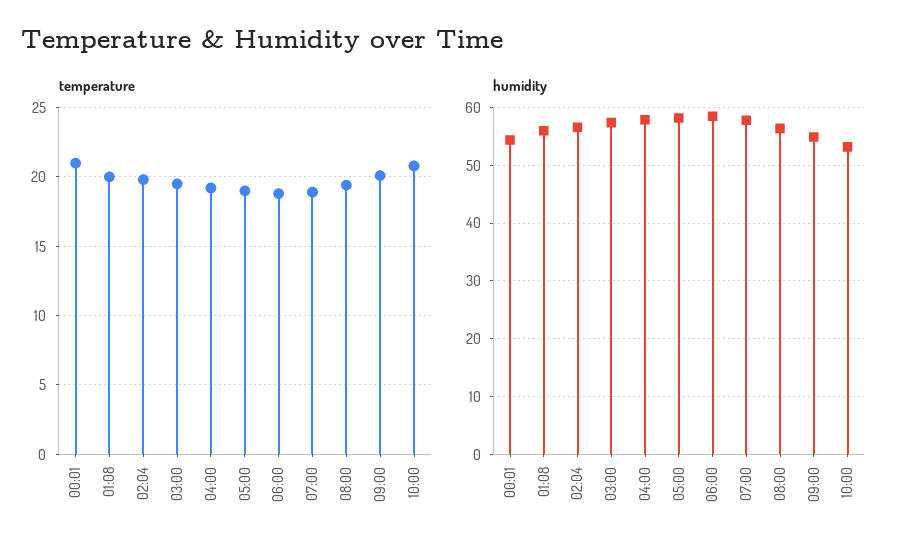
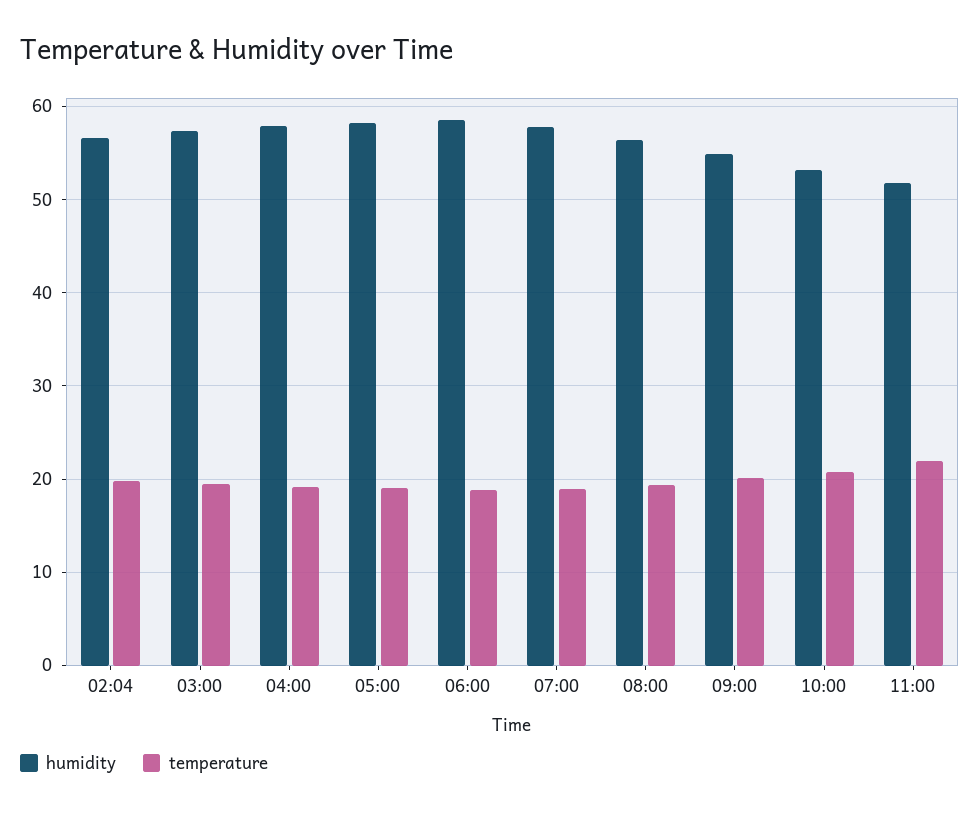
temperature, 00:01: 21 -> none
temperature, 01:08: 20 -> none
humidity, 00:01: 54 -> none
humidity, 01:08: 56 -> none
humidity, 11:00: none -> 52
temperature, 11:00: none -> 22

